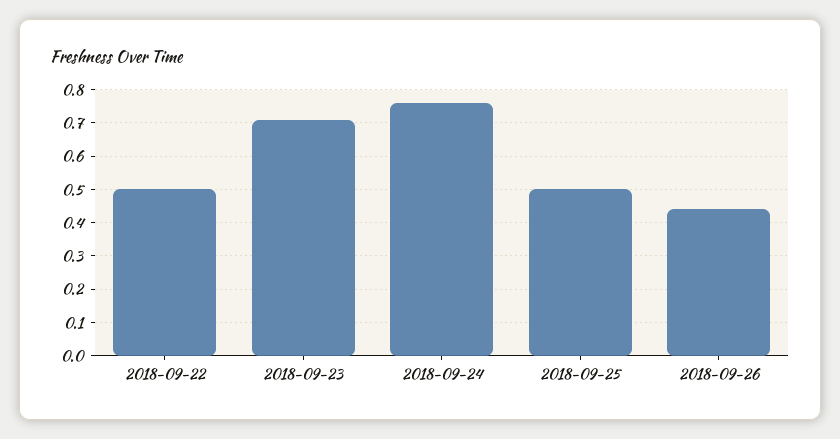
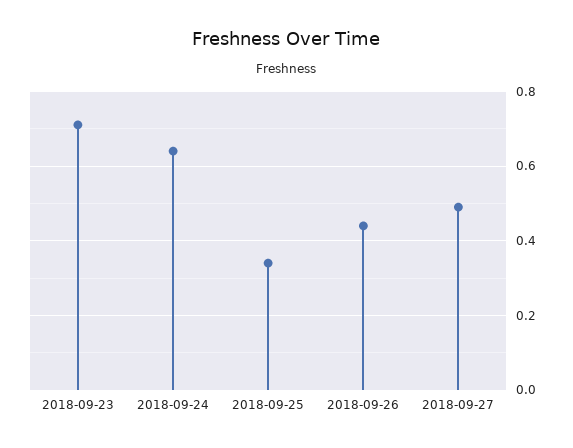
2018-09-22: 0.5 -> none
2018-09-24: 0.75 -> 0.65
2018-09-25: 0.5 -> 0.35
2018-09-27: none -> 0.5

